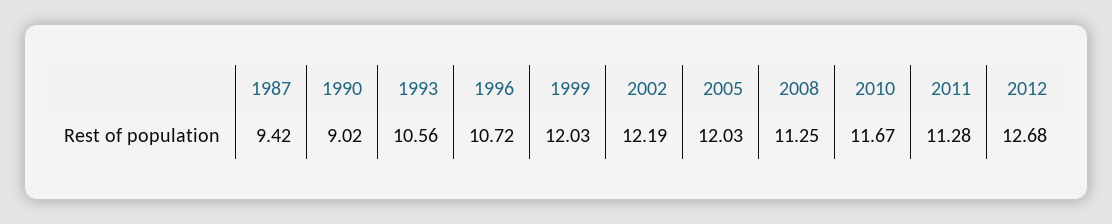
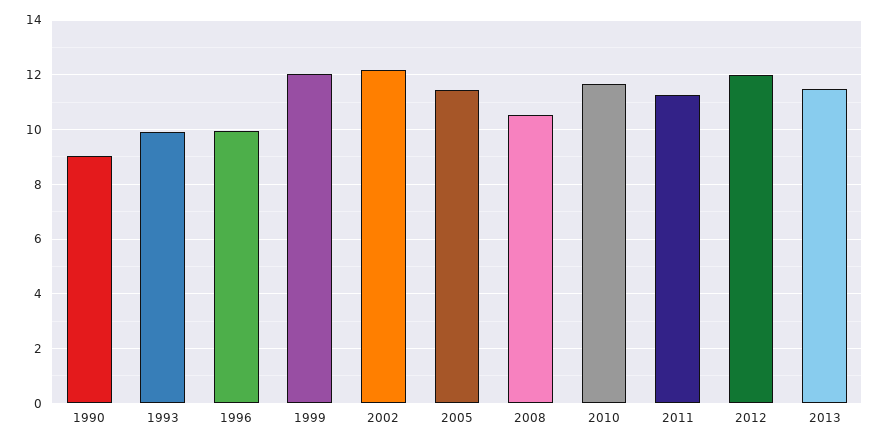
1987: 9.42 -> none
1993: 10.56 -> 10
1996: 10.72 -> 10
2005: 12.03 -> 11.5
2008: 11.25 -> 10.5
2012: 12.68 -> 12
2013: none -> 11.5

